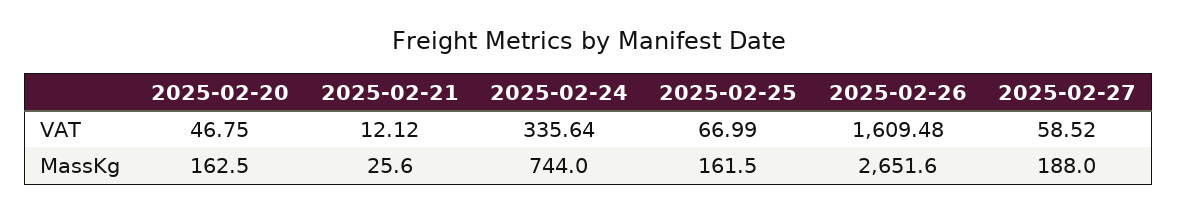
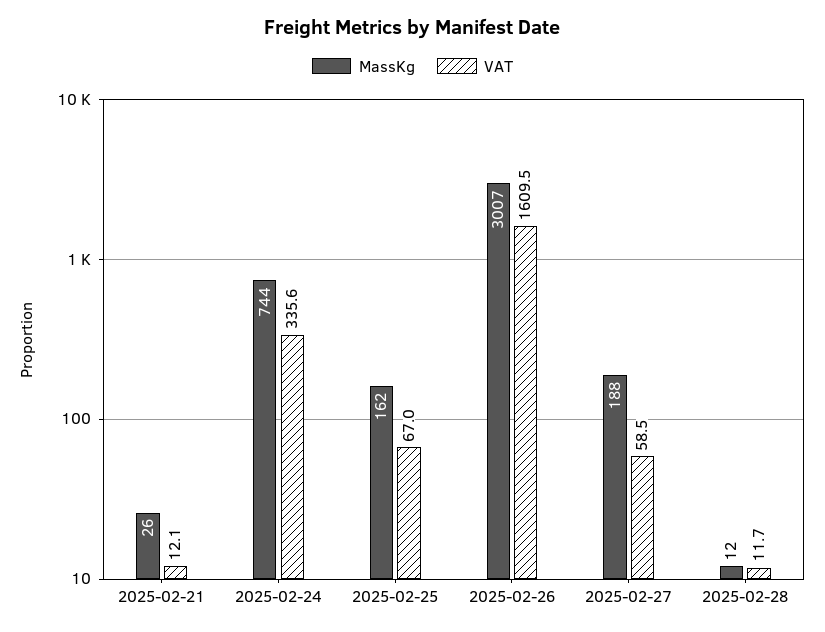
VAT, 2025-02-20: 46.75 -> none
MassKg, 2025-02-20: 162.5 -> none
MassKg, 2025-02-26: 2651.6 -> 3007
MassKg, 2025-02-28: none -> 12
VAT, 2025-02-28: none -> 11.7

